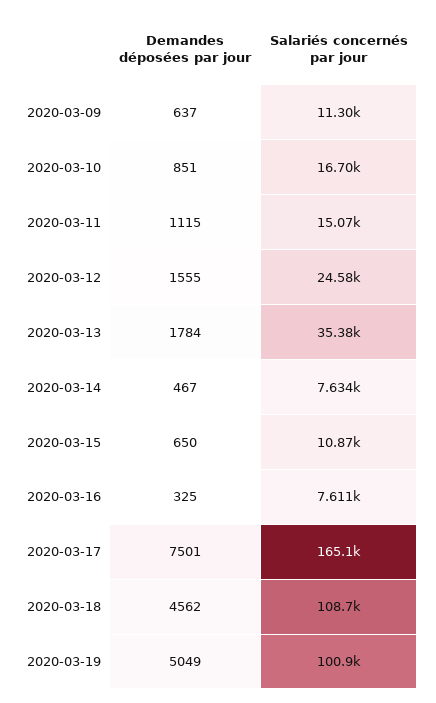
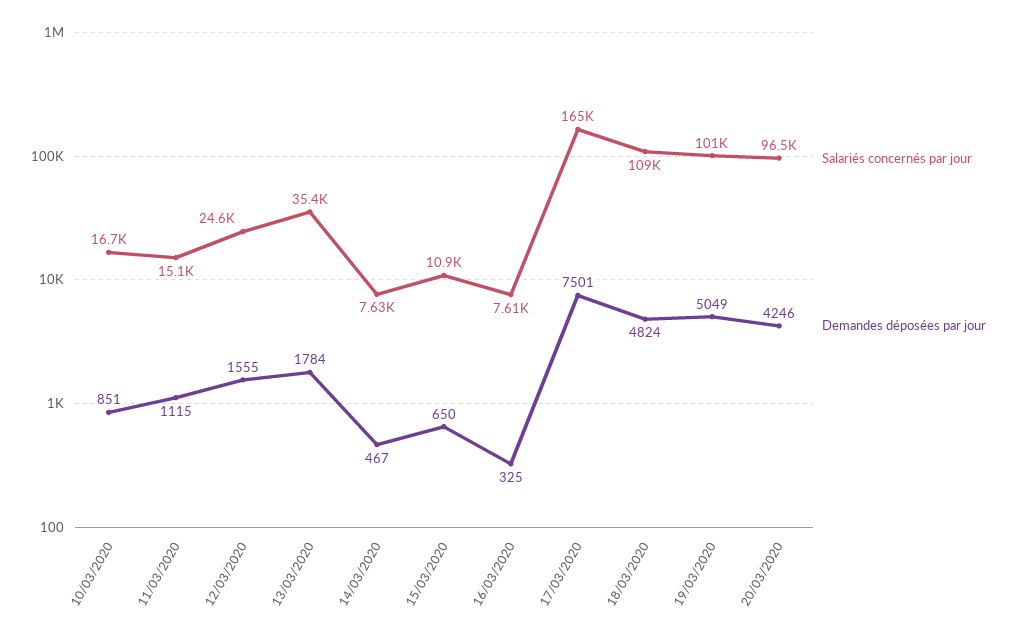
Demandes déposées par jour, 2020-03-09: 637 -> none
Salariés concernés par jour, 2020-03-09: 11300 -> none
Demandes déposées par jour, 2020-03-18: 4562 -> 4824
Salariés concernés par jour, 20/03/2020: none -> 96500
Demandes déposées par jour, 20/03/2020: none -> 4246

